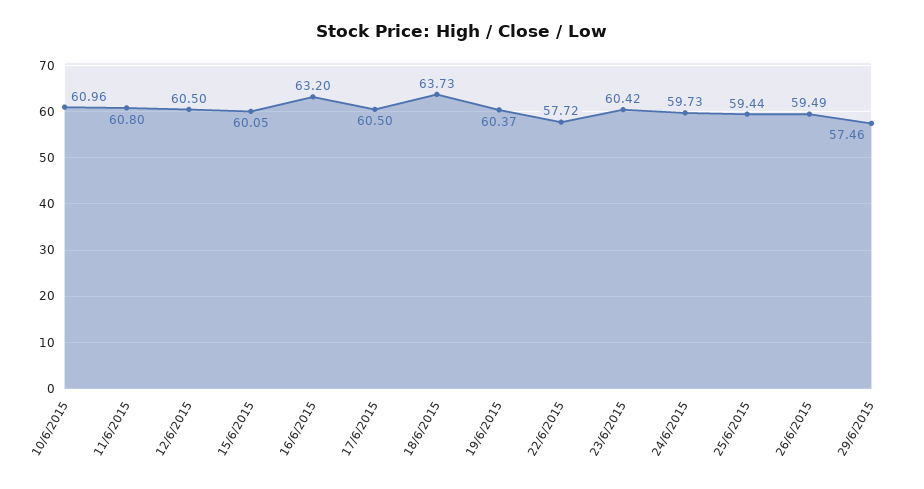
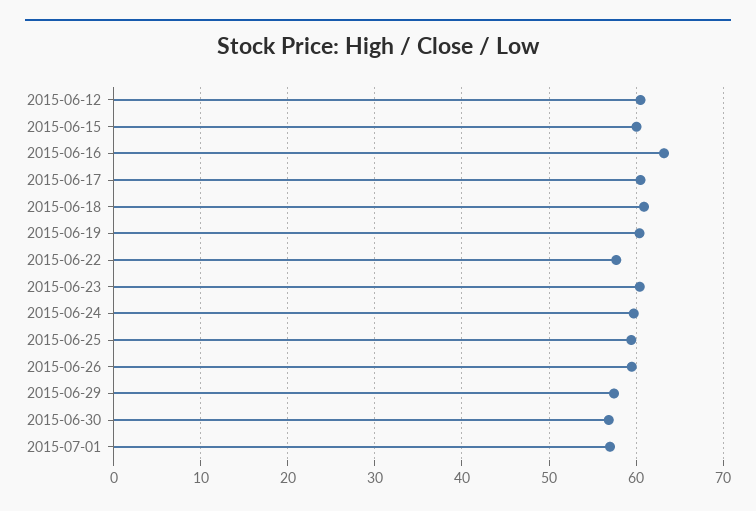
10/6/2015: 60.96 -> none
11/6/2015: 60.8 -> none
18/6/2015: 63.73 -> 61
2015-06-30: none -> 57
2015-07-01: none -> 57

